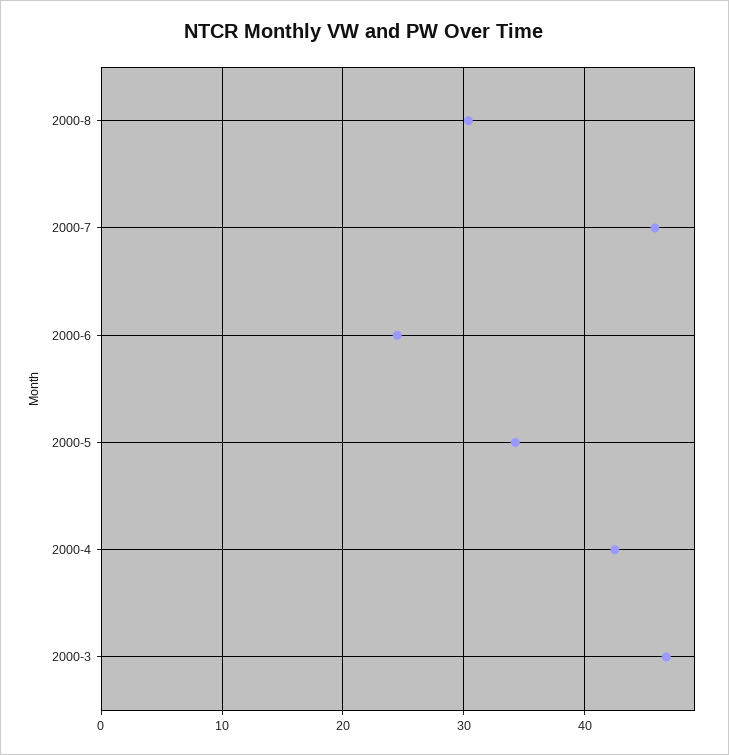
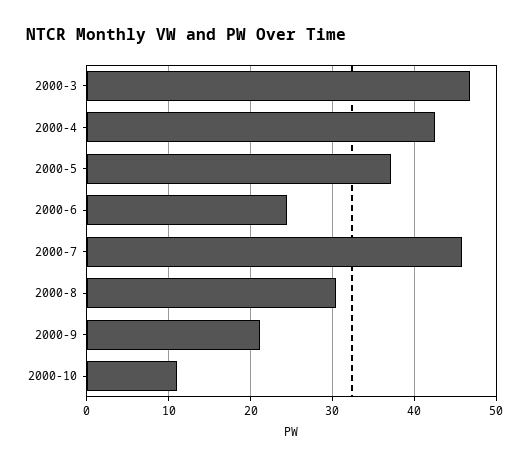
2000-5: 34 -> 37
2000-9: none -> 21
2000-10: none -> 11

